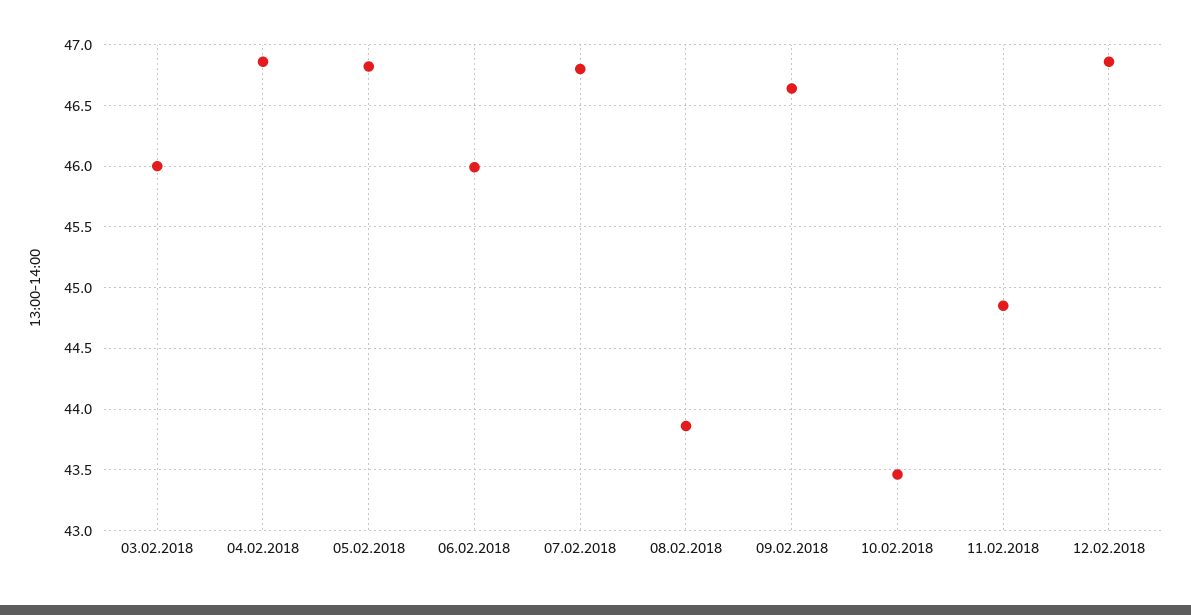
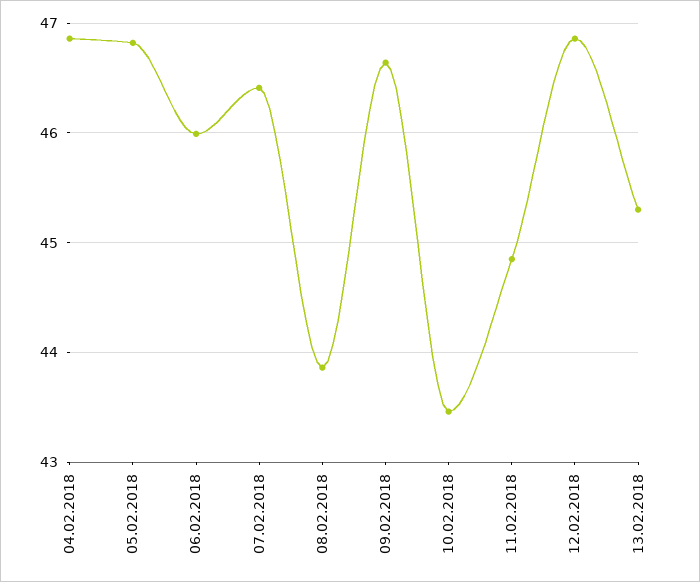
03.02.2018: 46 -> none
07.02.2018: 46.8 -> 46.4
13.02.2018: none -> 45.3

